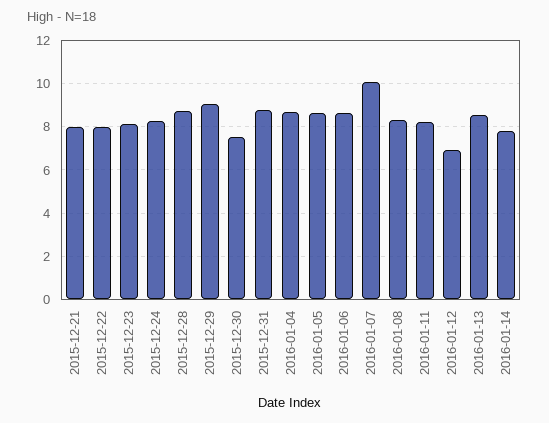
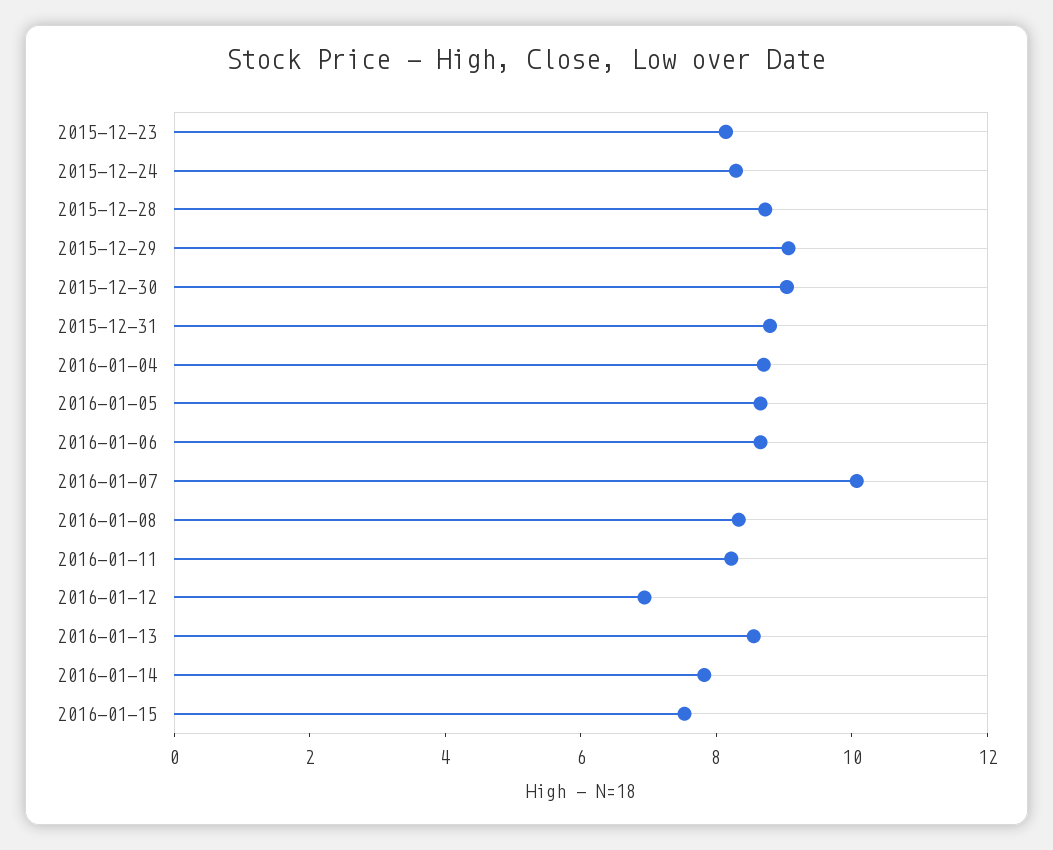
2015-12-21: 8 -> none
2015-12-22: 8 -> none
2015-12-30: 7.5 -> 9
2016-01-15: none -> 7.5

